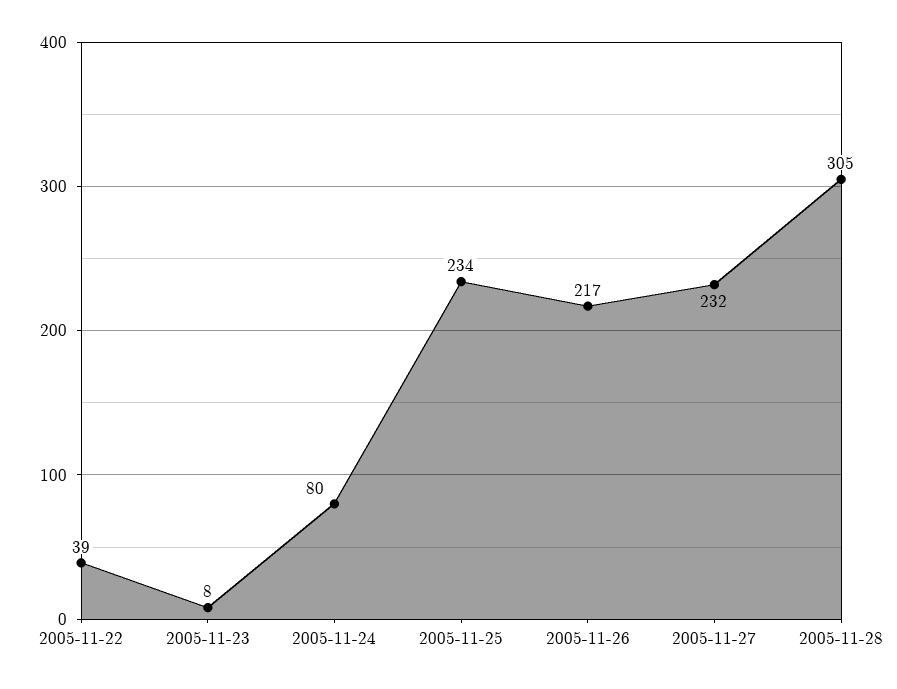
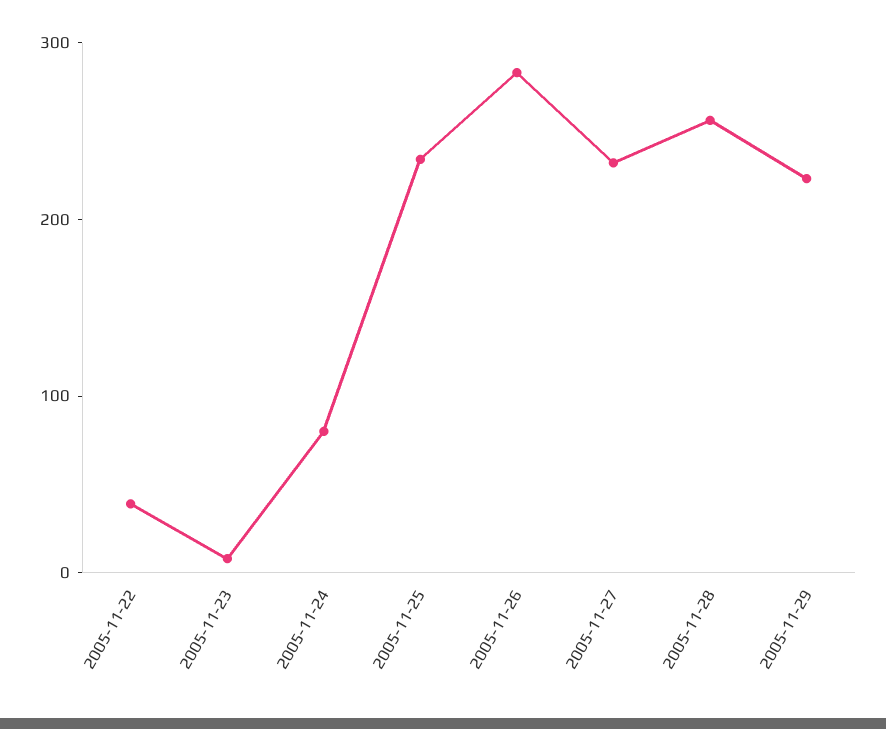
2005-11-26: 217 -> 280
2005-11-28: 305 -> 260
2005-11-29: none -> 220

